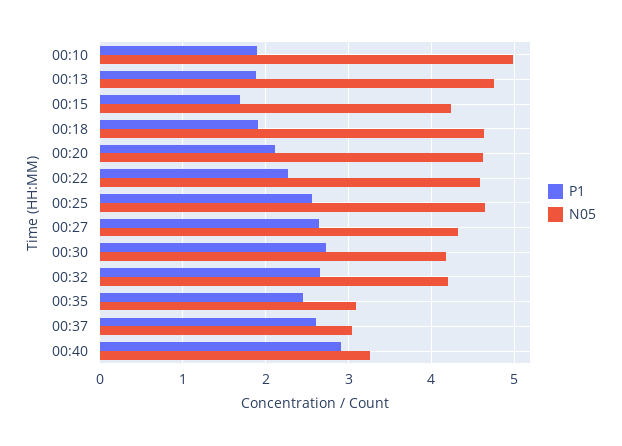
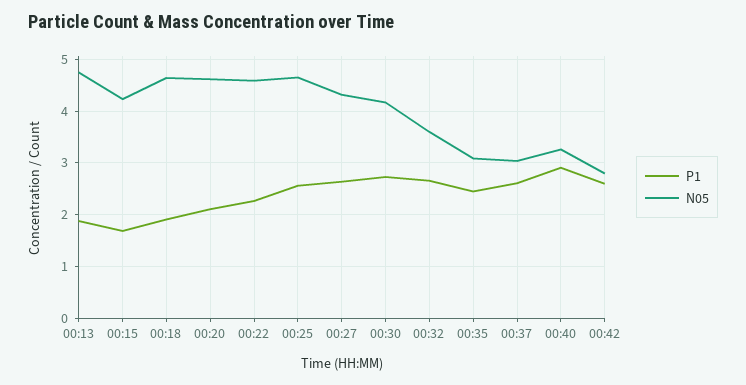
P1, 00:10: 1.9 -> none
N05, 00:10: 5 -> none
N05, 00:32: 4.2 -> 3.6
P1, 00:42: none -> 2.6
N05, 00:42: none -> 2.8

